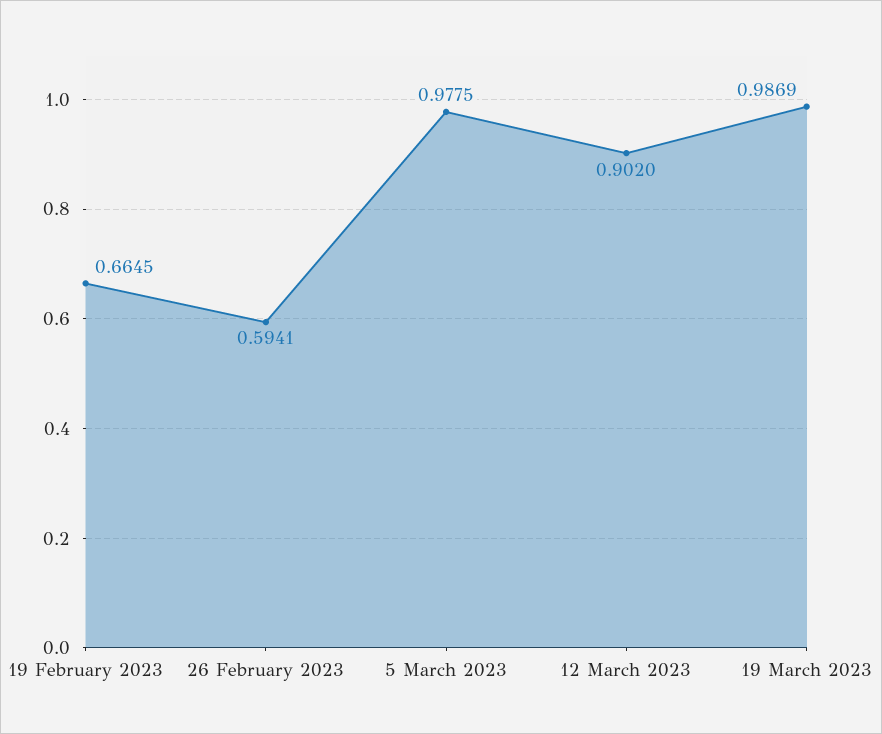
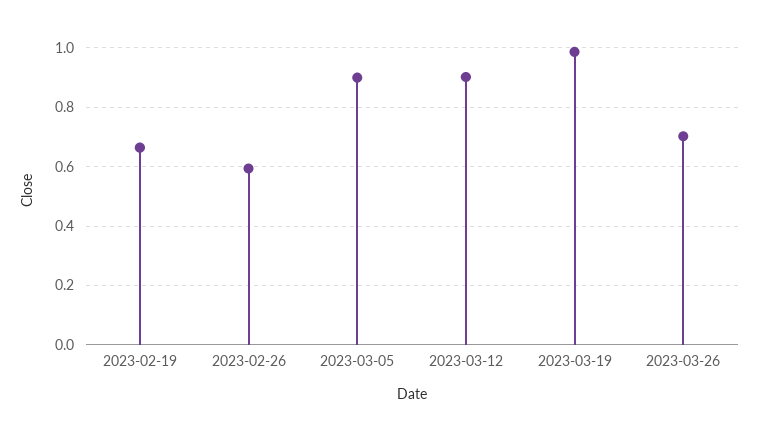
5 March 2023: 0.9775 -> 0.9
2023-03-26: none -> 0.7

